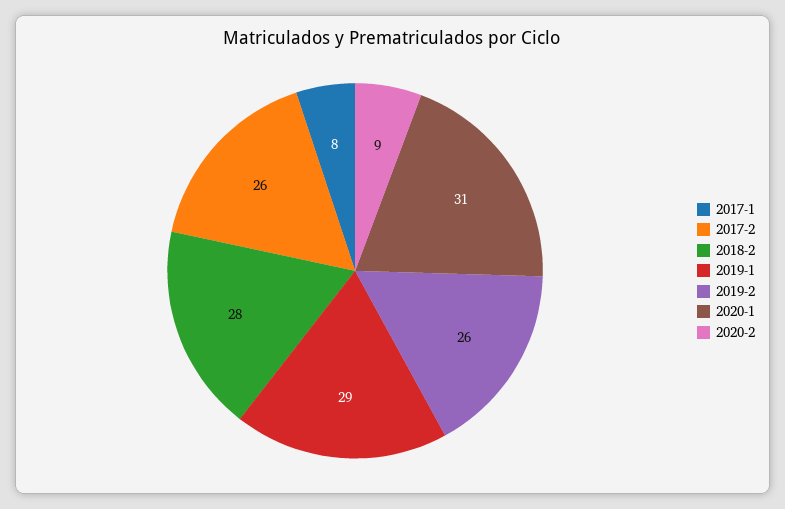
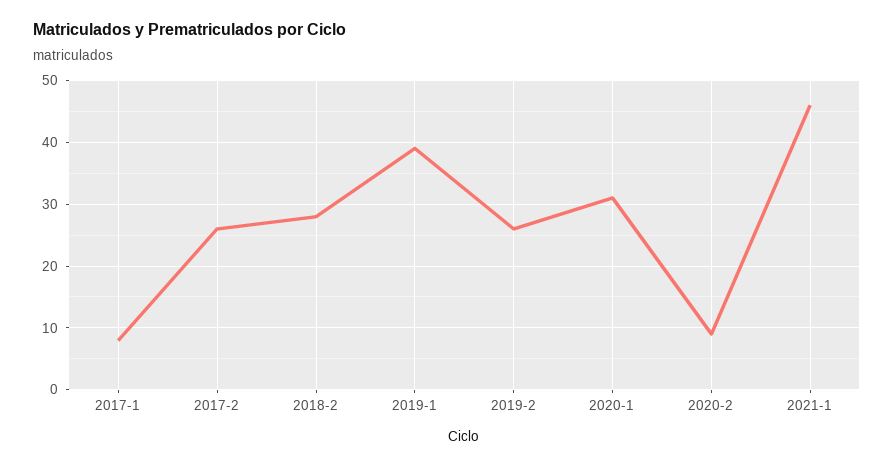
2019-1: 29 -> 39
2021-1: none -> 46

